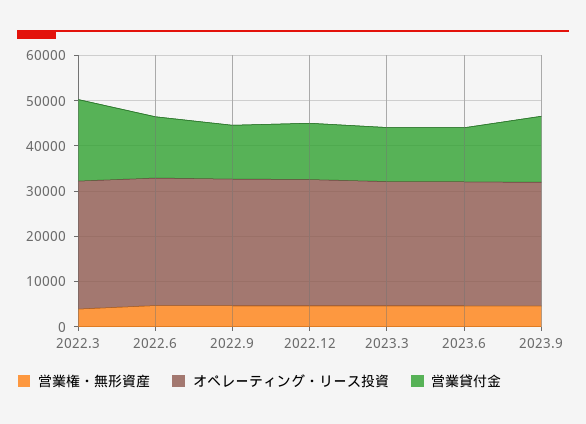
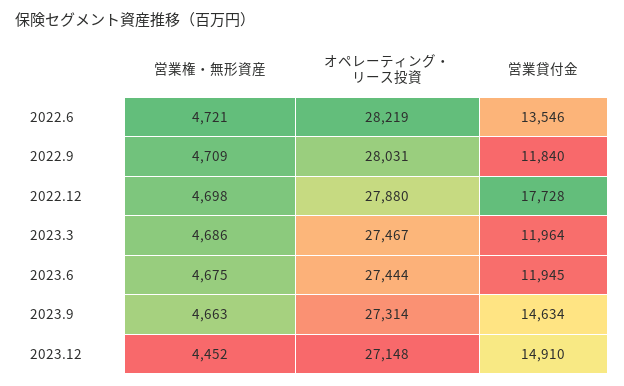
営業権・無形資産, 2022.3: 4000 -> none
オペレーティング・リース投資, 2022.3: 28000 -> none
営業貸付金, 2022.3: 18000 -> none
営業貸付金, 2022.12: 12000 -> 17728
営業権・無形資産, 2023.12: none -> 4452
オペレーティング・リース投資, 2023.12: none -> 27148
営業貸付金, 2023.12: none -> 14910

